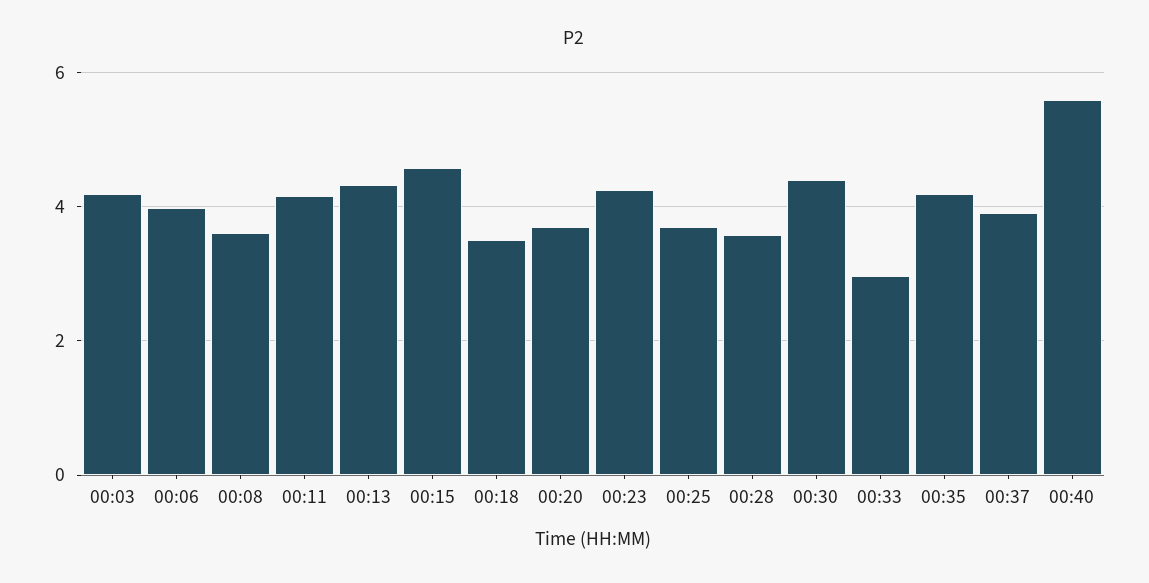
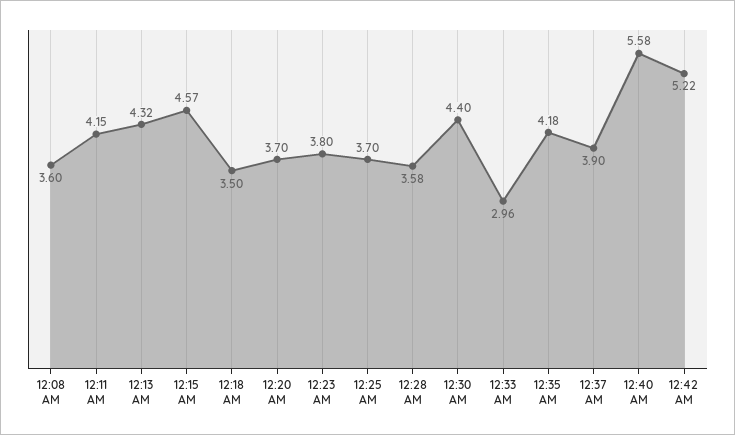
00:03: 4.2 -> none
00:06: 4 -> none
00:23: 4.2 -> 3.8
12:42 AM: none -> 5.22

